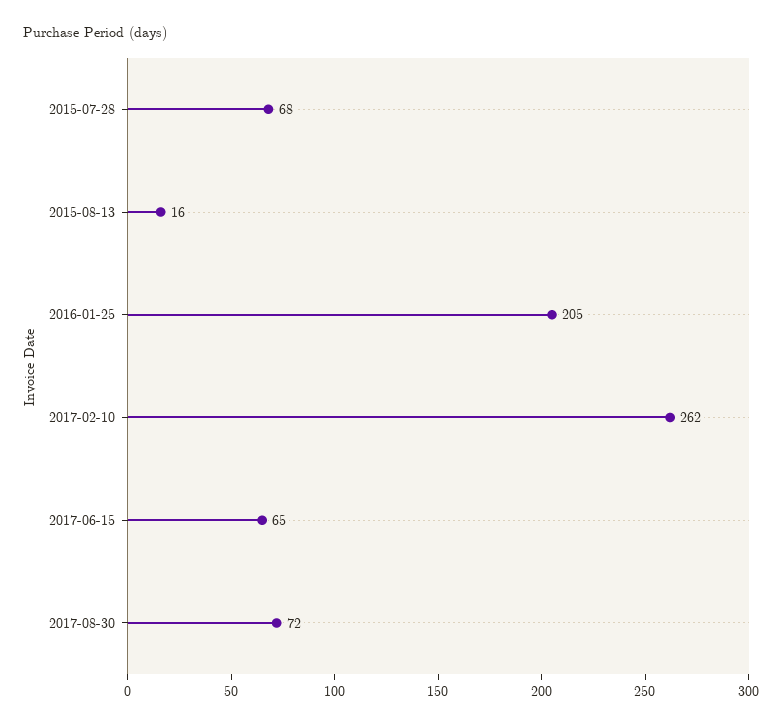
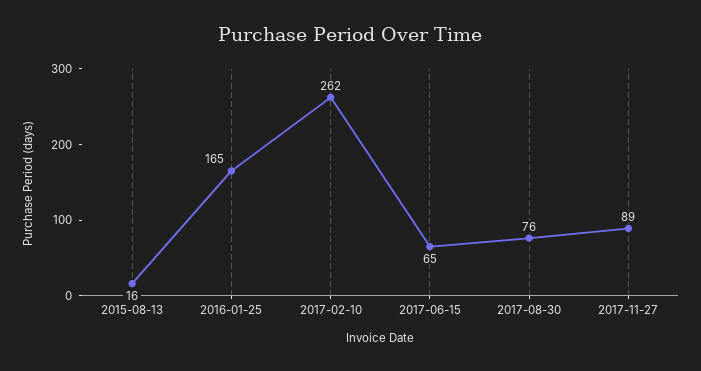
2015-07-28: 68 -> none
2016-01-25: 205 -> 165
2017-08-30: 72 -> 76
2017-11-27: none -> 89

